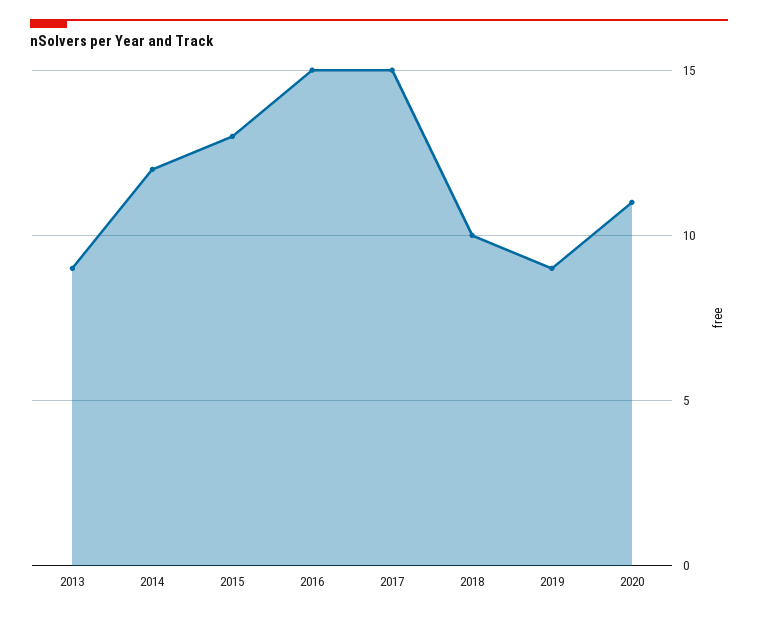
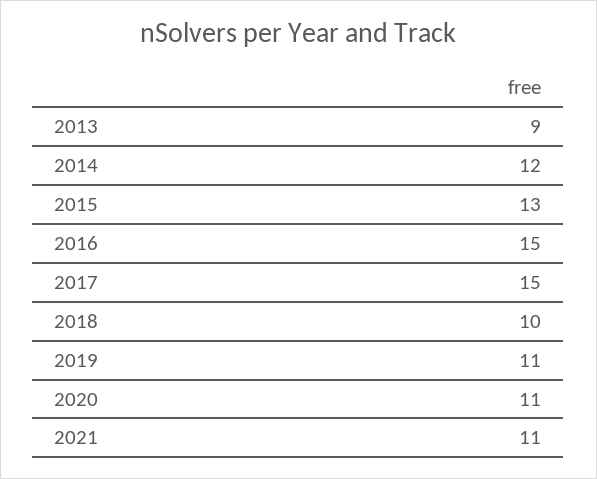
2019: 9 -> 11
2021: none -> 11

